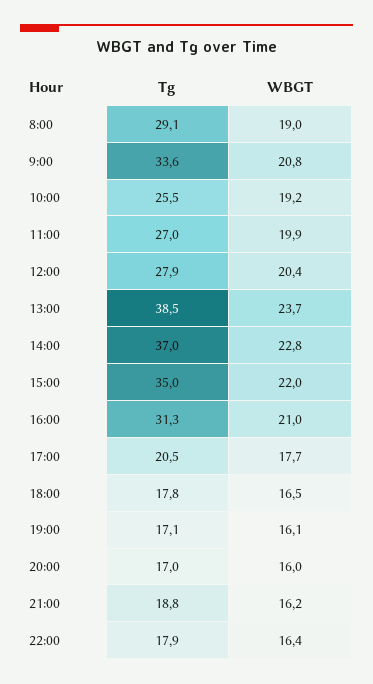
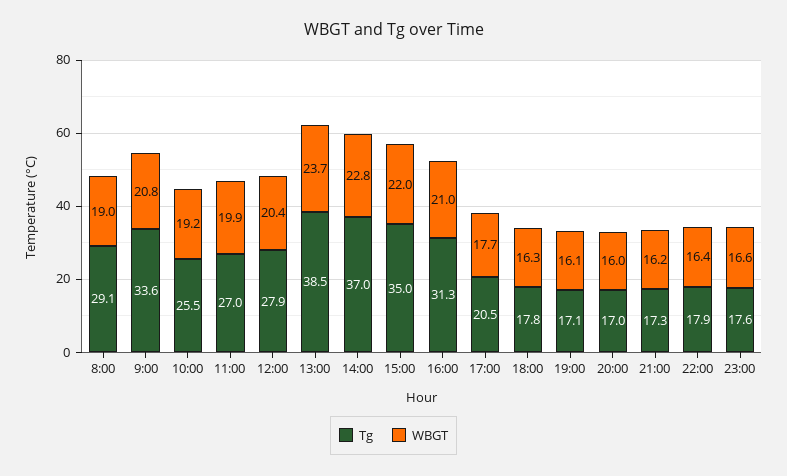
WBGT, 18:00: 16.5 -> 16.3
Tg, 21:00: 18.8 -> 17.3
Tg, 23:00: none -> 17.6
WBGT, 23:00: none -> 16.6

